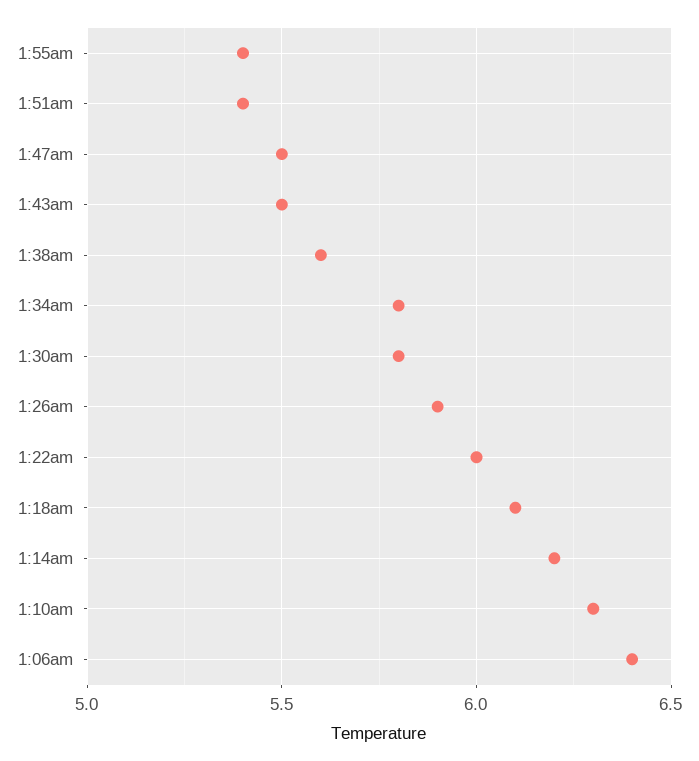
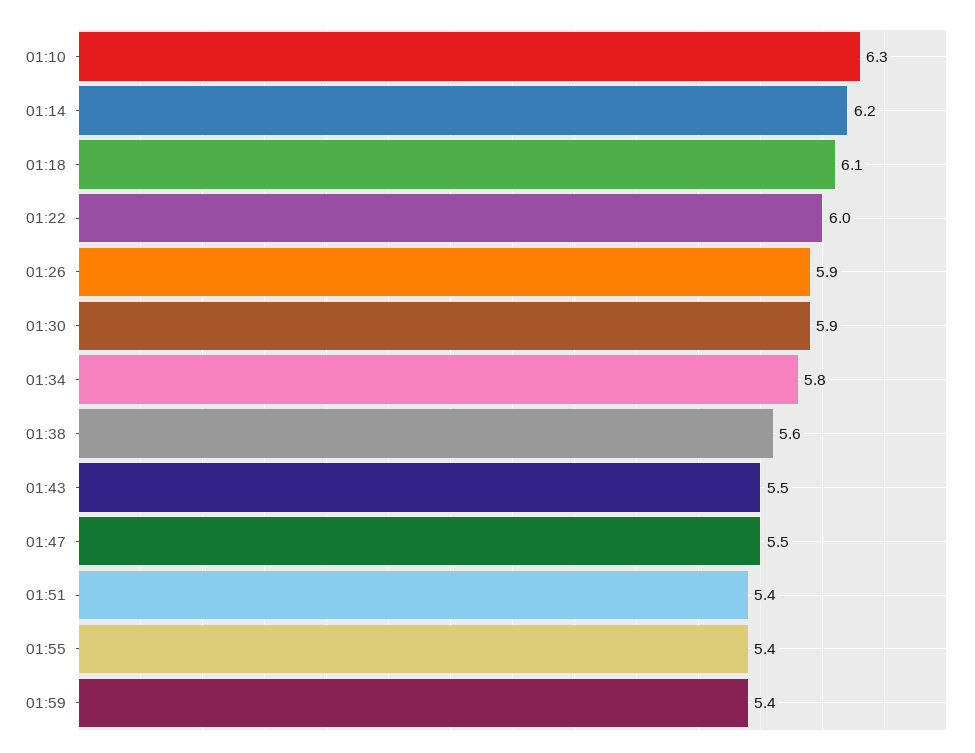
1:30am: 5.8 -> 5.9
1:06am: 6.4 -> none
01:59: none -> 5.4

